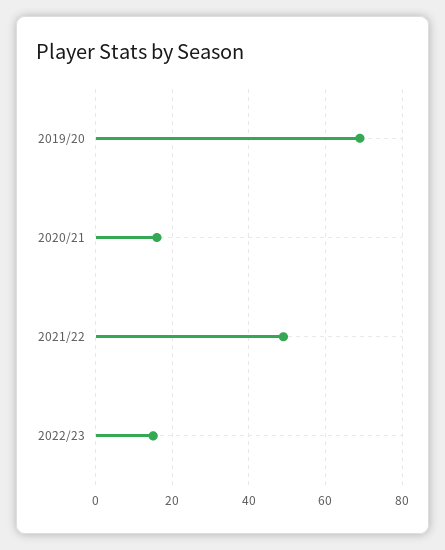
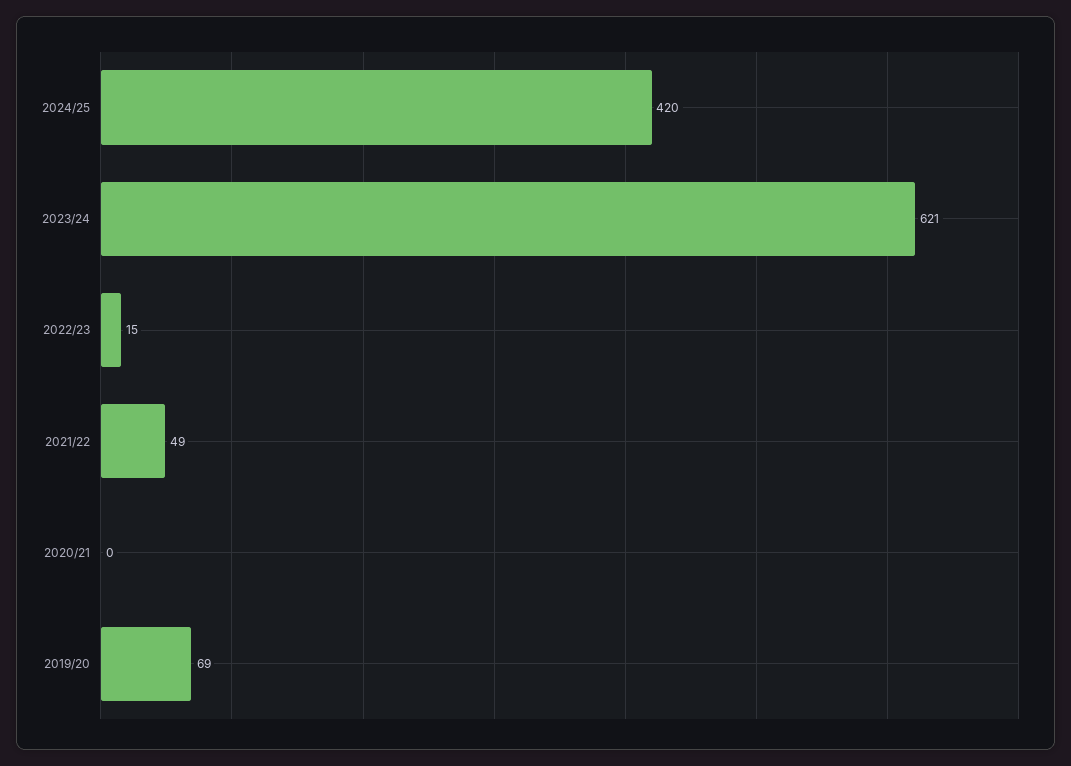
2020/21: 15 -> 0
2024/25: none -> 420
2023/24: none -> 621

